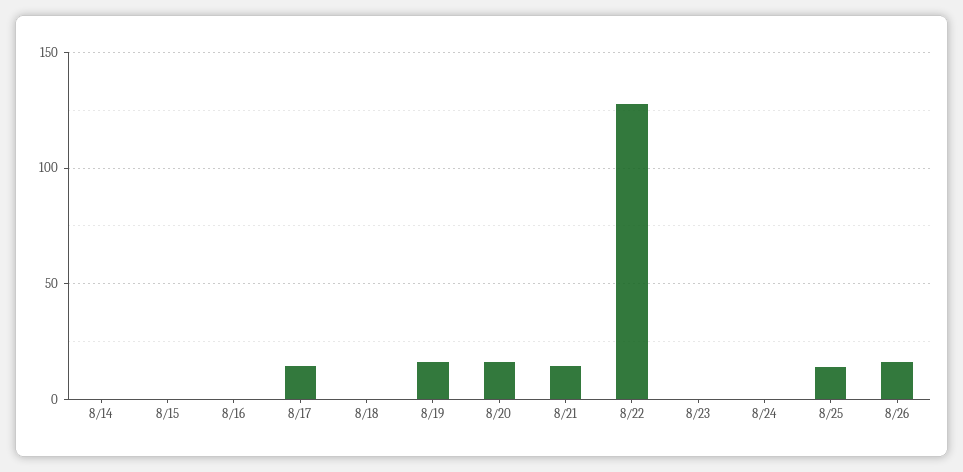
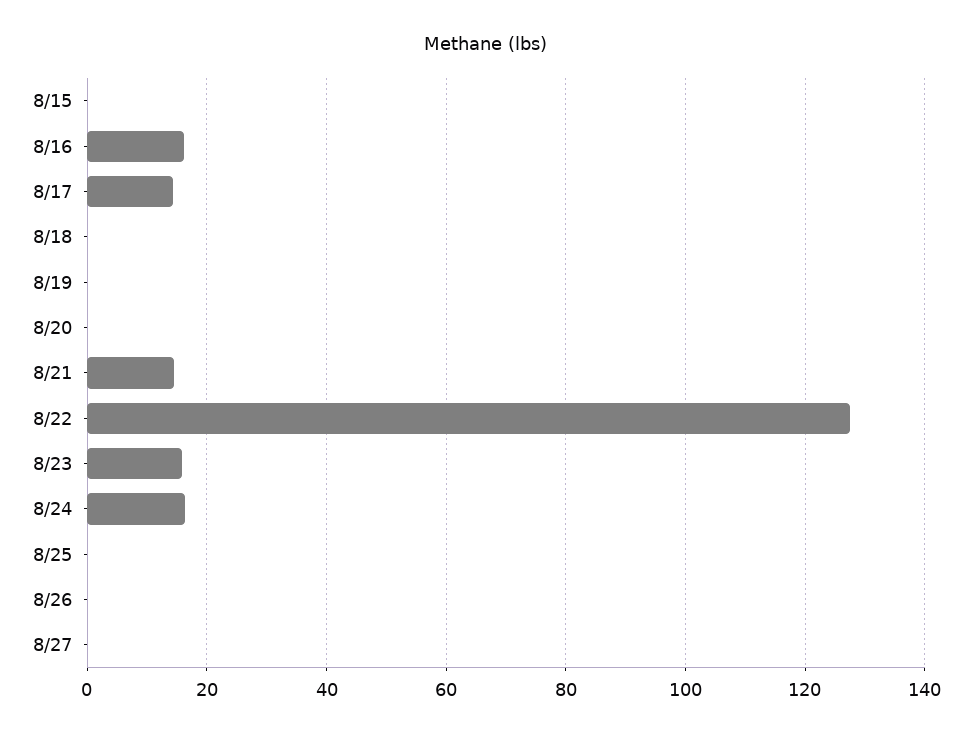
8/14: 0 -> none
8/16: 0 -> 16
8/19: 15 -> 0
8/20: 15 -> 0
8/23: 0 -> 16
8/24: 0 -> 16
8/25: 15 -> 0
8/26: 15 -> 0
8/27: none -> 0

